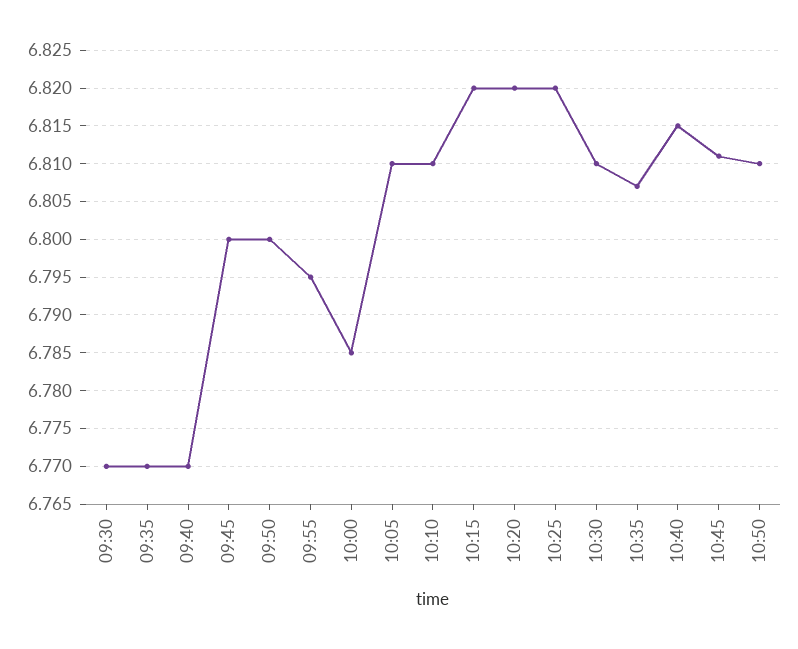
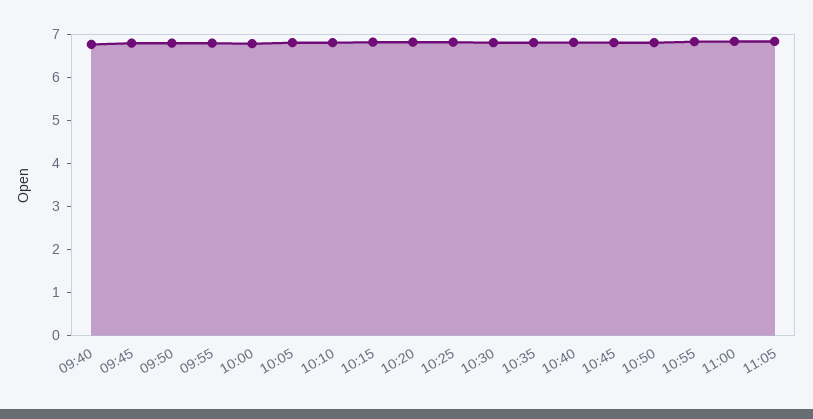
09:30: 6.77 -> none
09:35: 6.77 -> none
10:55: none -> 6.8
11:00: none -> 6.8
11:05: none -> 6.8

